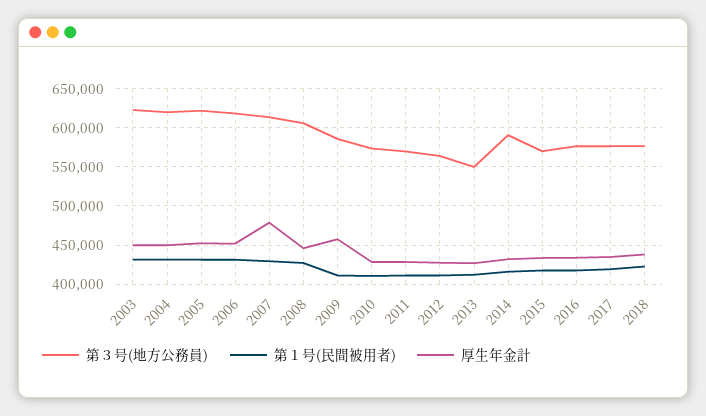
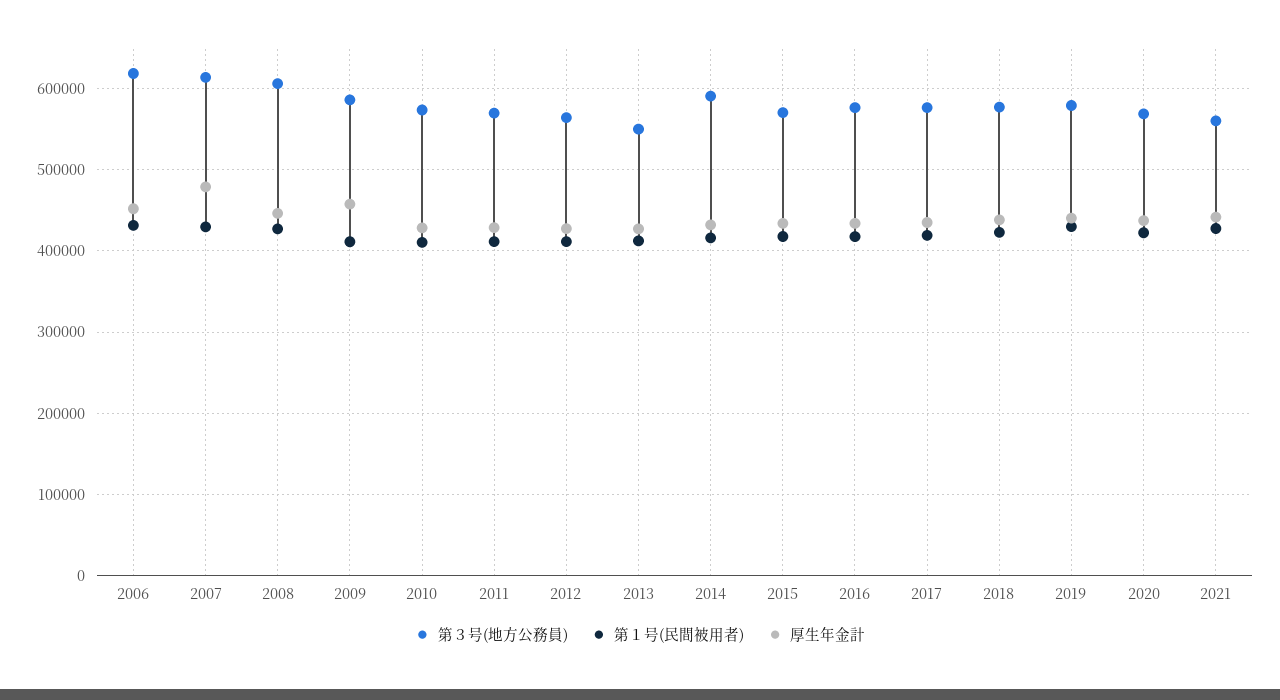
第３号(地方公務員), 2003: 620000 -> none
第１号(民間被用者), 2003: 430000 -> none
厚生年金計, 2003: 450000 -> none
第３号(地方公務員), 2004: 620000 -> none
第１号(民間被用者), 2004: 430000 -> none
厚生年金計, 2004: 450000 -> none
第３号(地方公務員), 2005: 620000 -> none
第１号(民間被用者), 2005: 430000 -> none
厚生年金計, 2005: 450000 -> none
第３号(地方公務員), 2019: none -> 580000
第１号(民間被用者), 2019: none -> 430000
厚生年金計, 2019: none -> 440000
第３号(地方公務員), 2020: none -> 570000
第１号(民間被用者), 2020: none -> 420000
厚生年金計, 2020: none -> 440000
第３号(地方公務員), 2021: none -> 560000
第１号(民間被用者), 2021: none -> 430000
厚生年金計, 2021: none -> 440000

